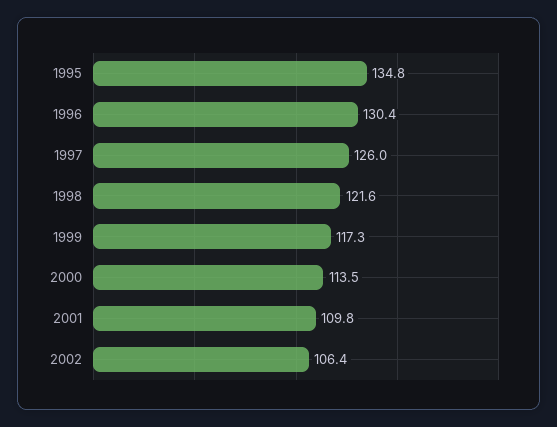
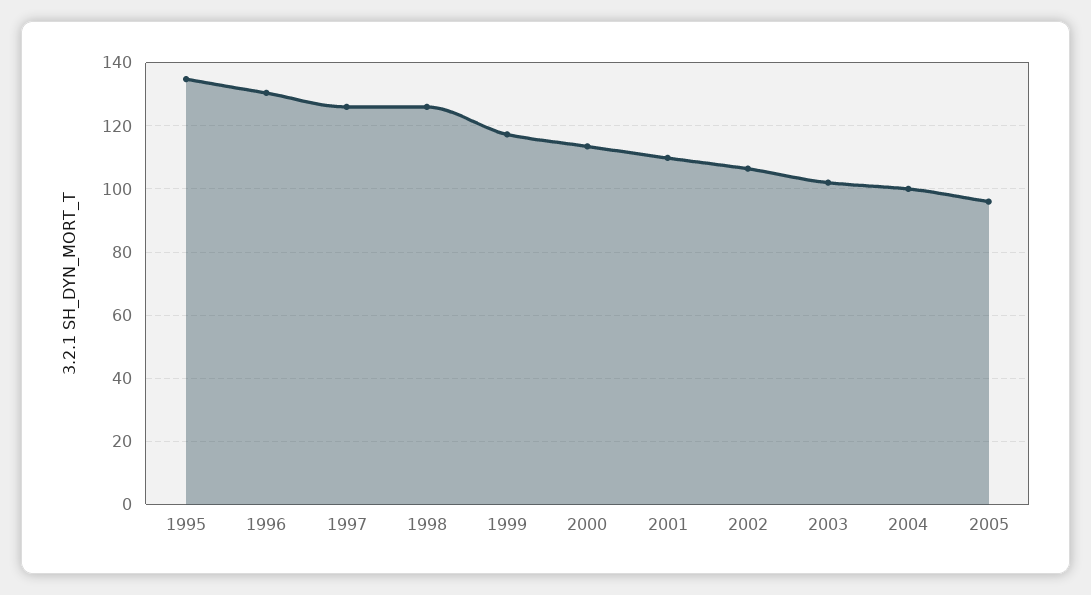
1998: 121.6 -> 126
2003: none -> 102
2004: none -> 100
2005: none -> 96

